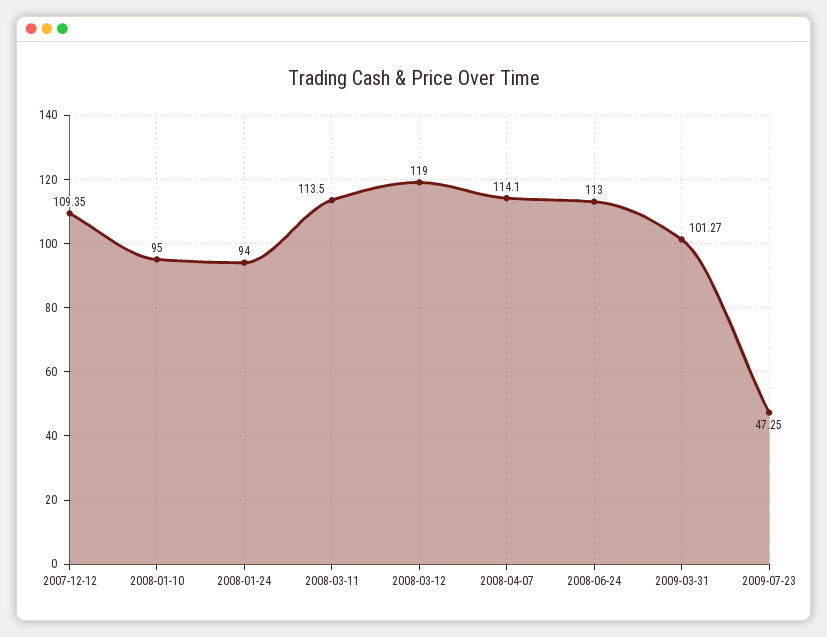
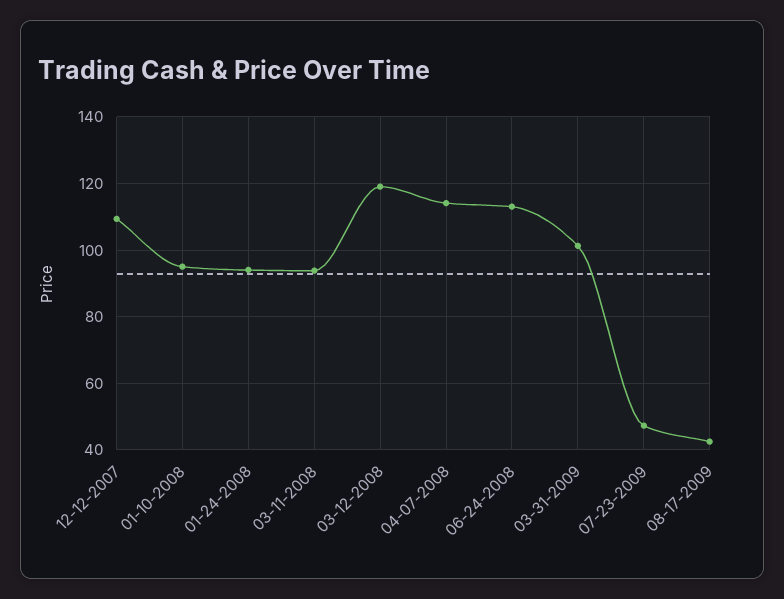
2008-03-11: 113.5 -> 94
08-17-2009: none -> 42

